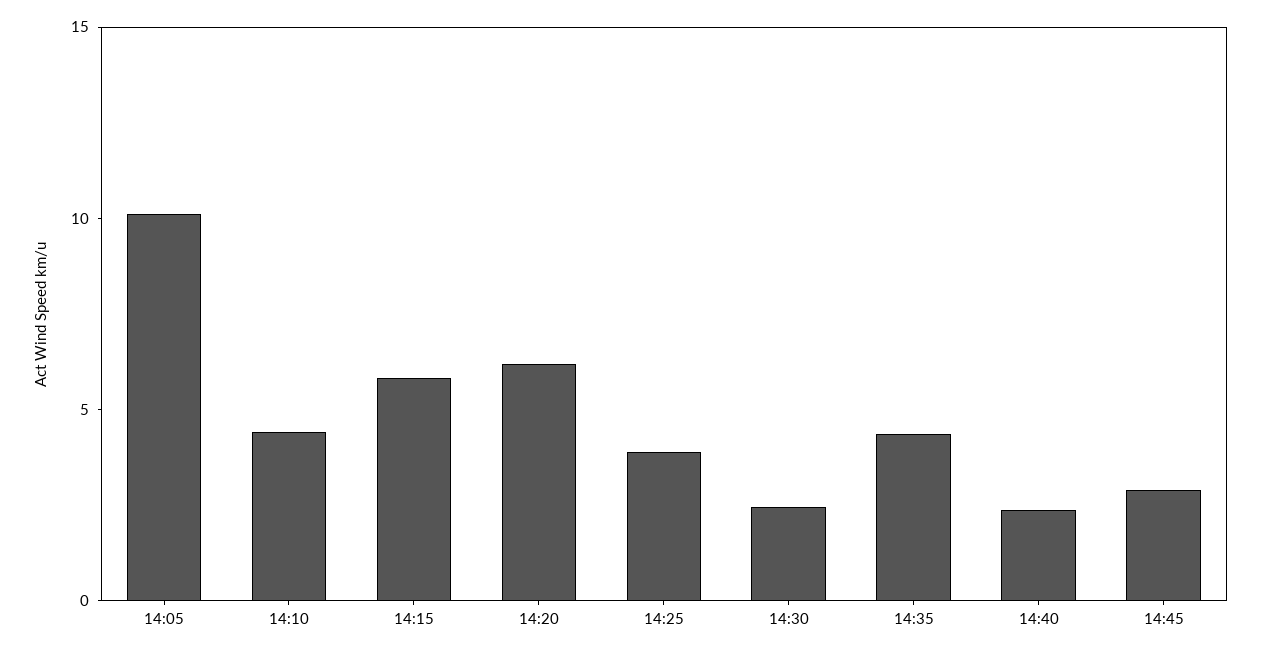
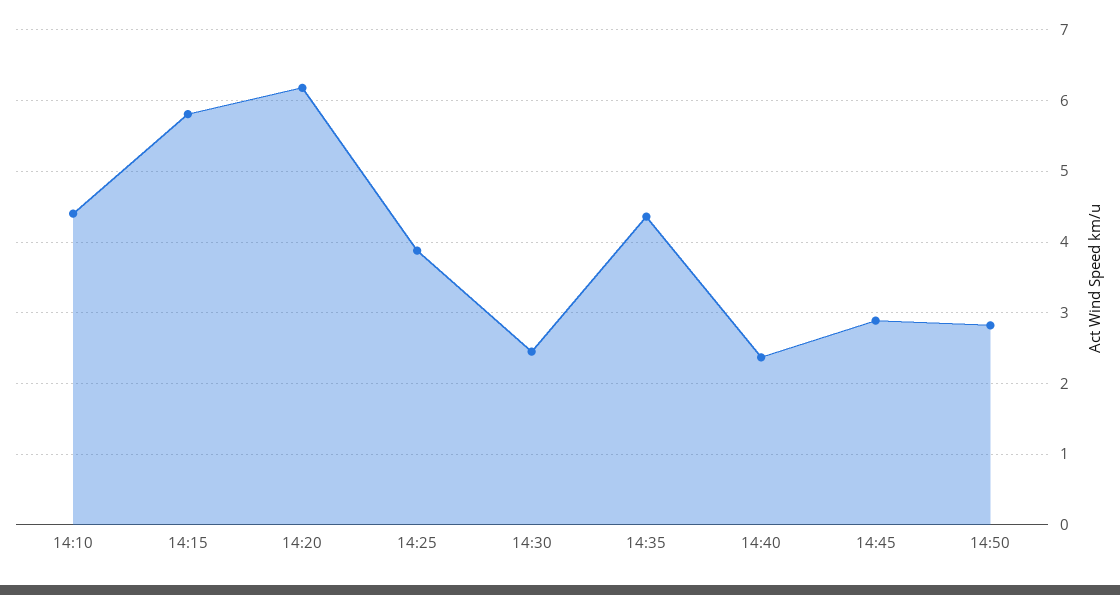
14:05: 10 -> none
14:50: none -> 2.8

